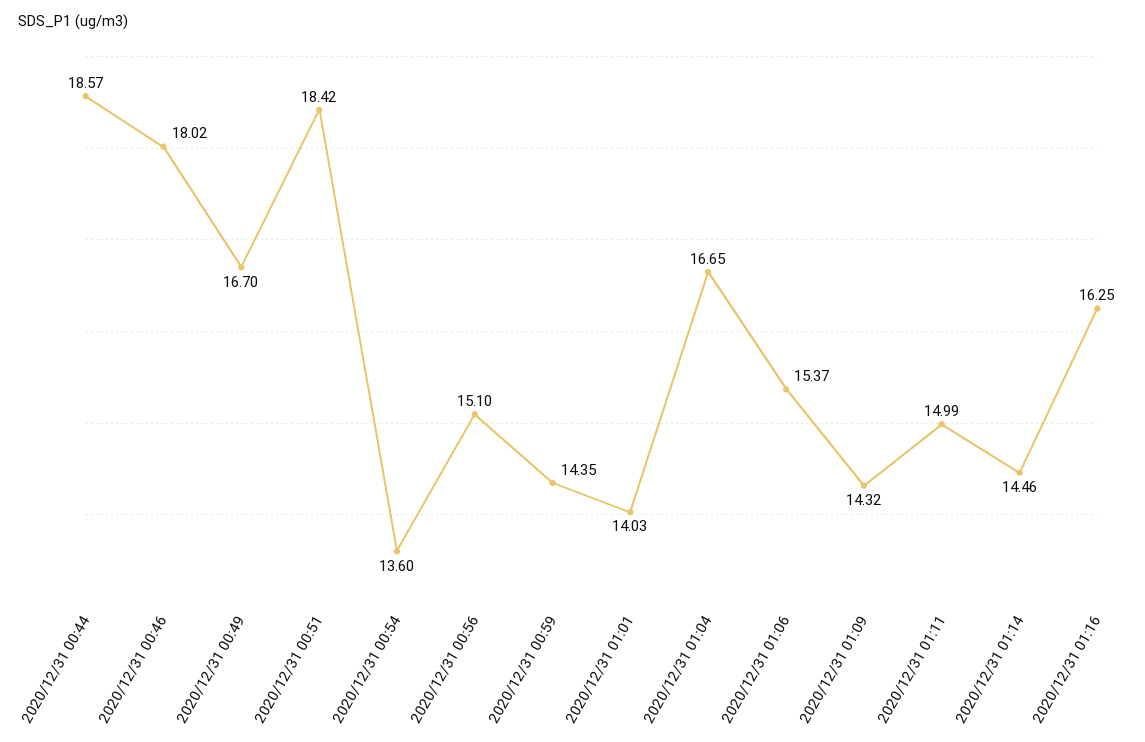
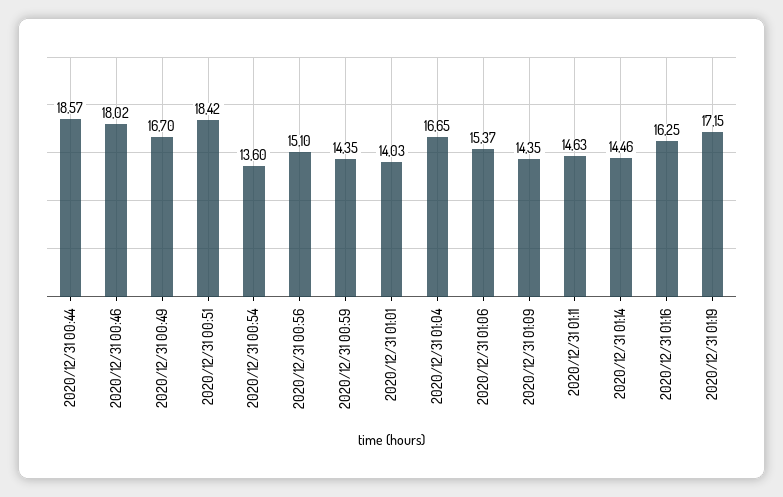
2020/12/31 01:09: 14.32 -> 14.35
2020/12/31 01:11: 14.99 -> 14.63
2020/12/31 01:19: none -> 17.15

